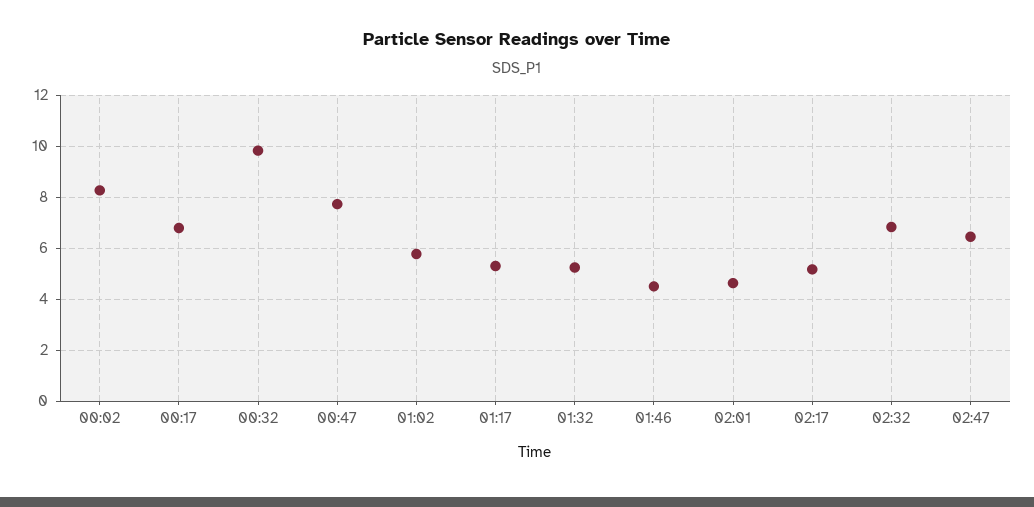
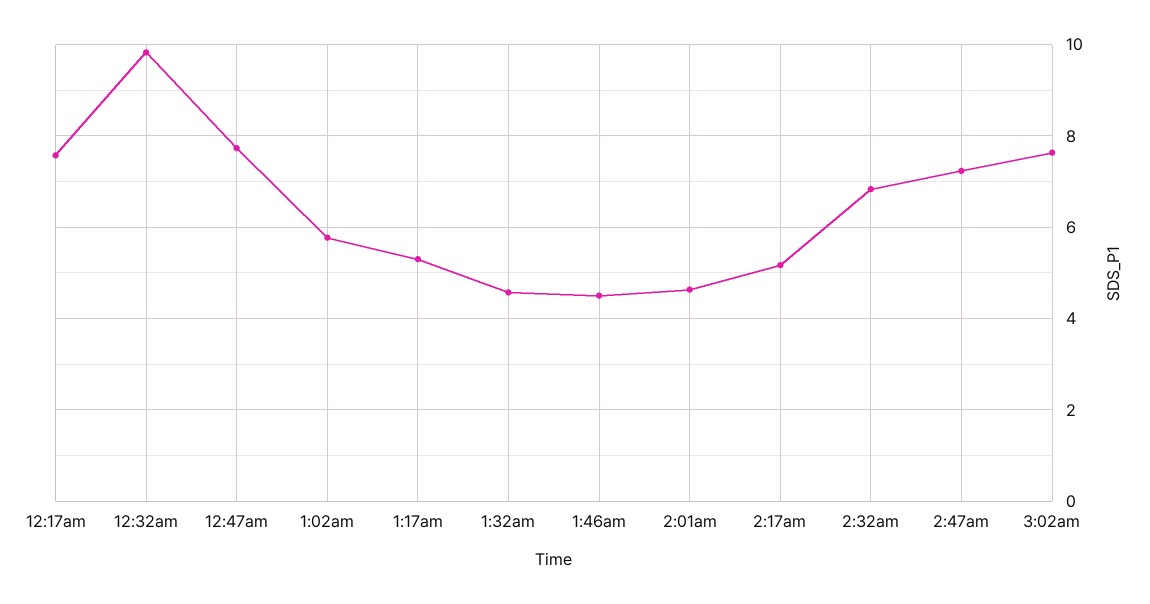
00:02: 8.25 -> none
00:17: 6.75 -> 7.6
01:32: 5.25 -> 4.6
02:47: 6.5 -> 7.2
3:02am: none -> 7.6

